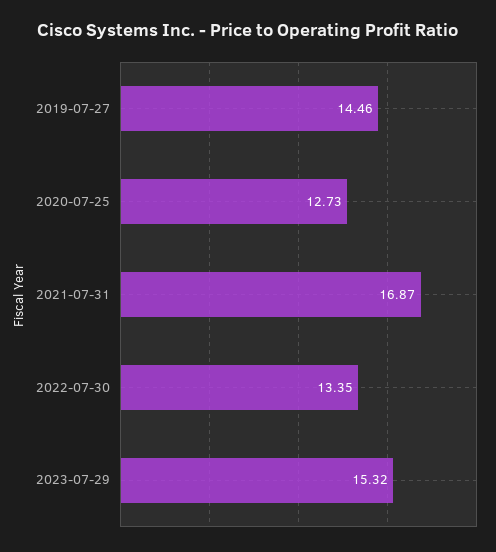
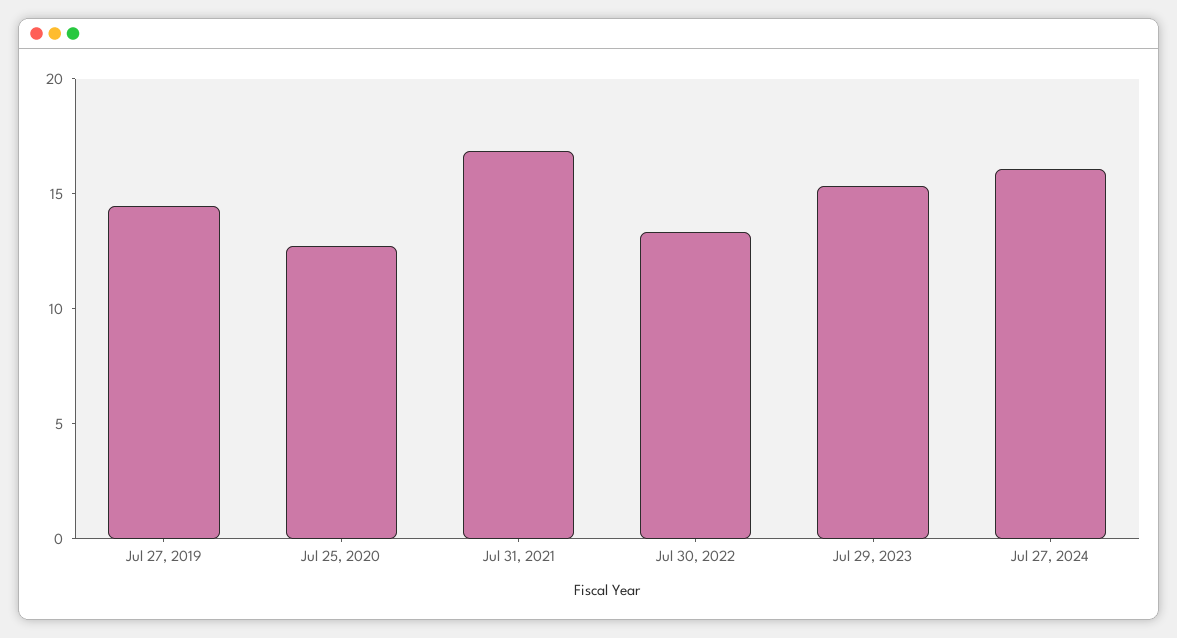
Jul 27, 2024: none -> 16

